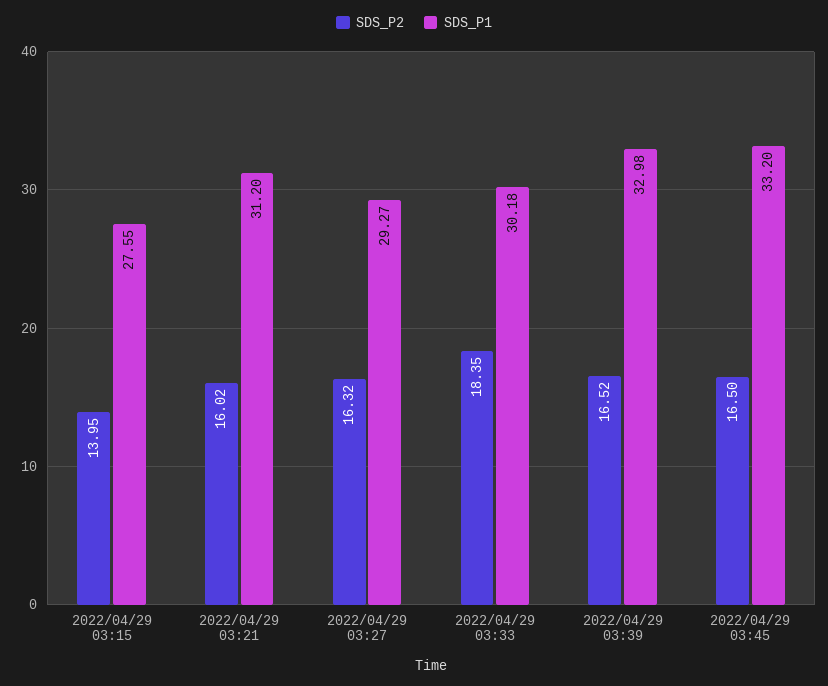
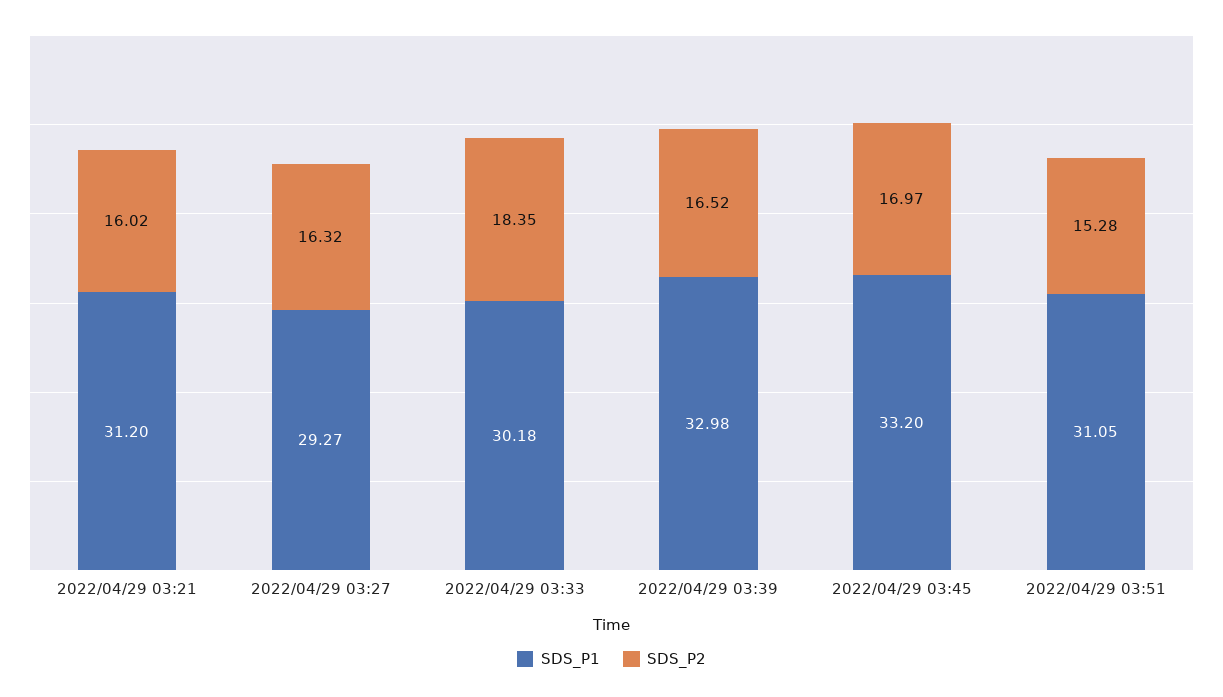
SDS_P2, 2022/04/29 03:15: 13.95 -> none
SDS_P1, 2022/04/29 03:15: 27.55 -> none
SDS_P2, 2022/04/29 03:45: 16.5 -> 16.97
SDS_P1, 2022/04/29 03:51: none -> 31.05
SDS_P2, 2022/04/29 03:51: none -> 15.28

